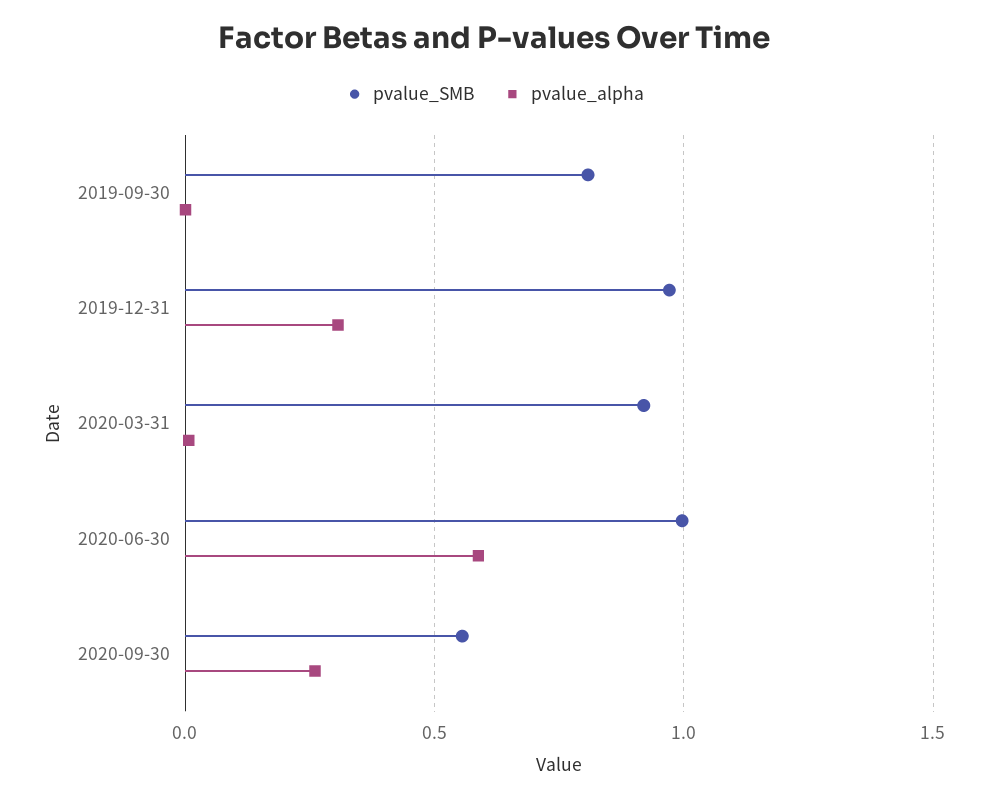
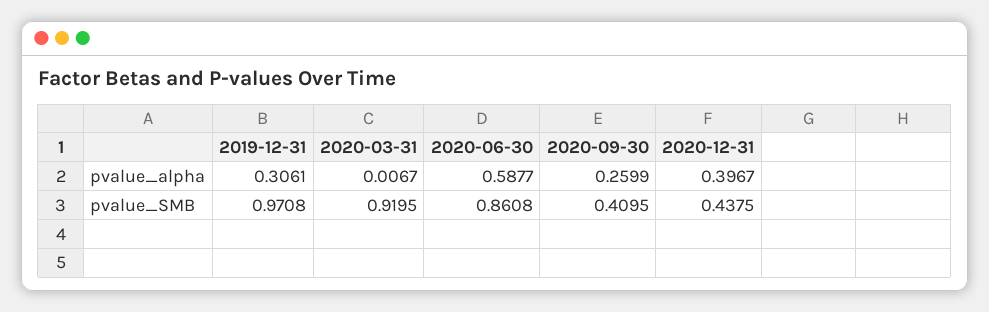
pvalue_SMB, 2019-09-30: 0.8 -> none
pvalue_alpha, 2019-09-30: 0 -> none
pvalue_SMB, 2020-06-30: 1 -> 0.8608
pvalue_SMB, 2020-09-30: 0.55 -> 0.4095
pvalue_alpha, 2020-12-31: none -> 0.3967
pvalue_SMB, 2020-12-31: none -> 0.4375

